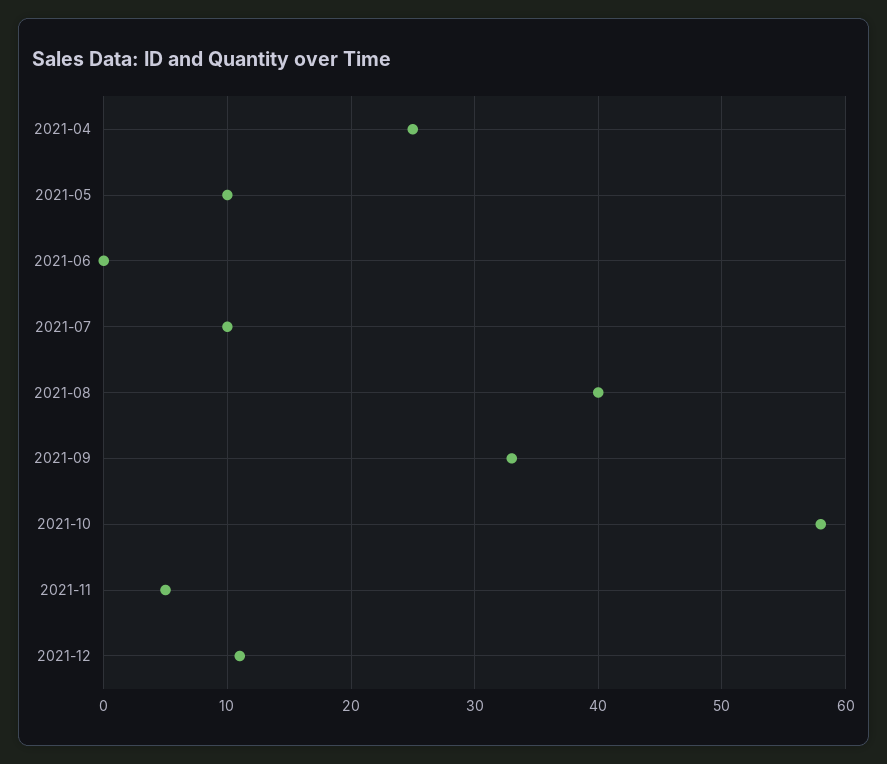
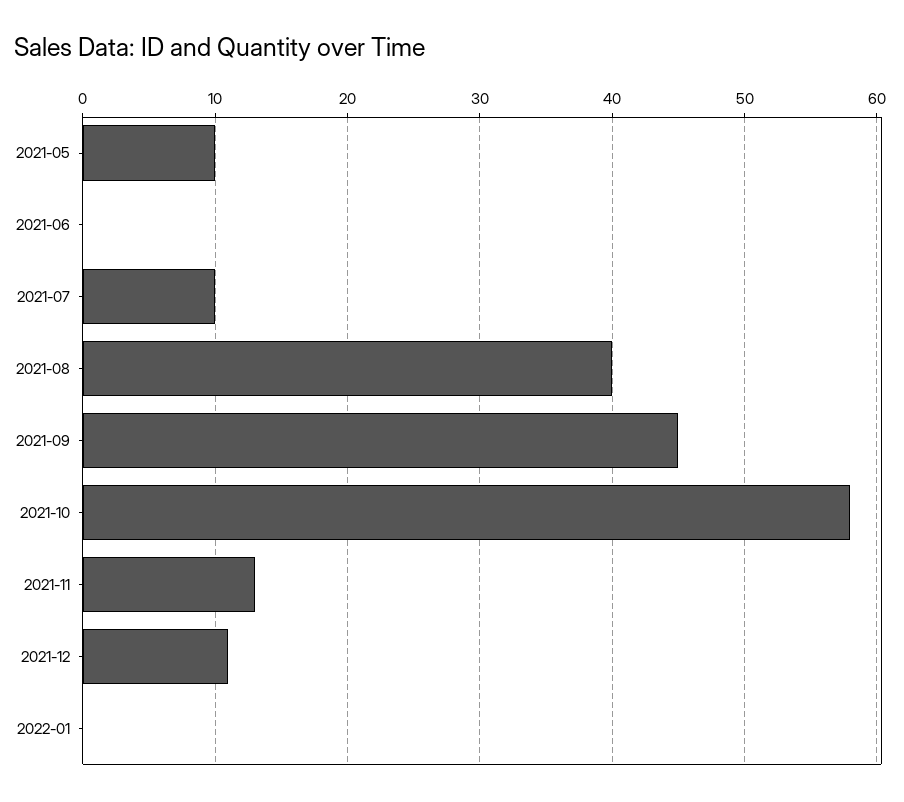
2021-04: 25 -> none
2021-09: 33 -> 45
2021-11: 5 -> 13
2022-01: none -> 0

